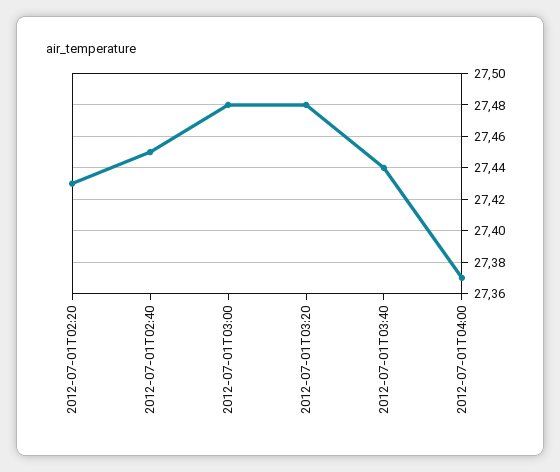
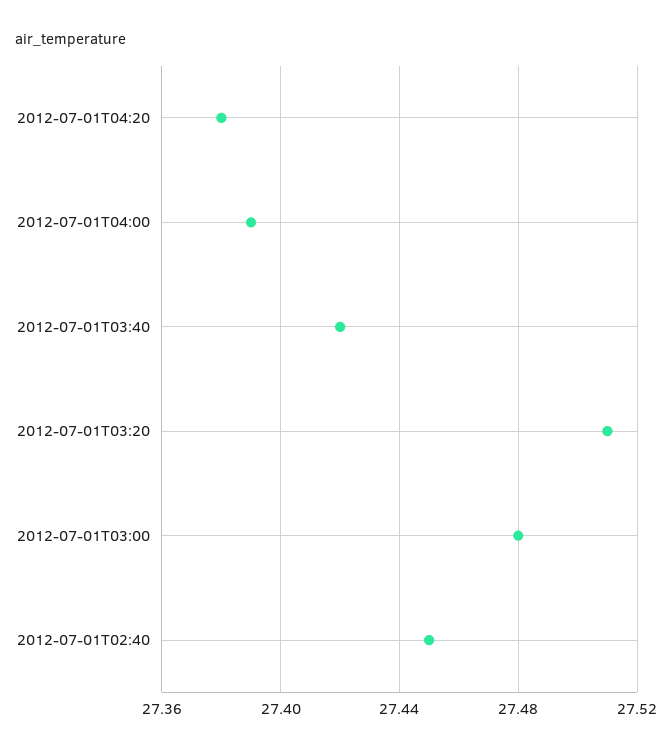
2012-07-01T02:20: 27.43 -> none
2012-07-01T03:20: 27.48 -> 27.51
2012-07-01T03:40: 27.44 -> 27.42
2012-07-01T04:00: 27.37 -> 27.39
2012-07-01T04:20: none -> 27.38

